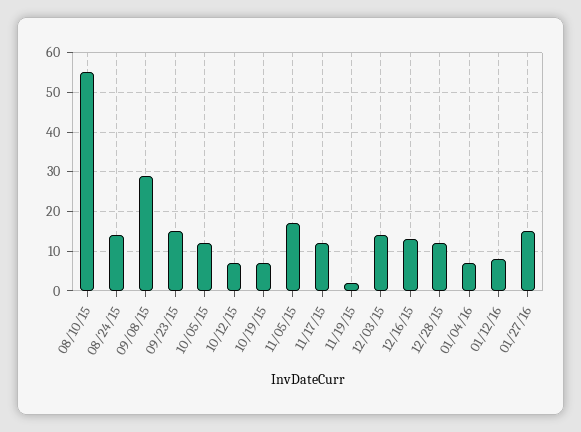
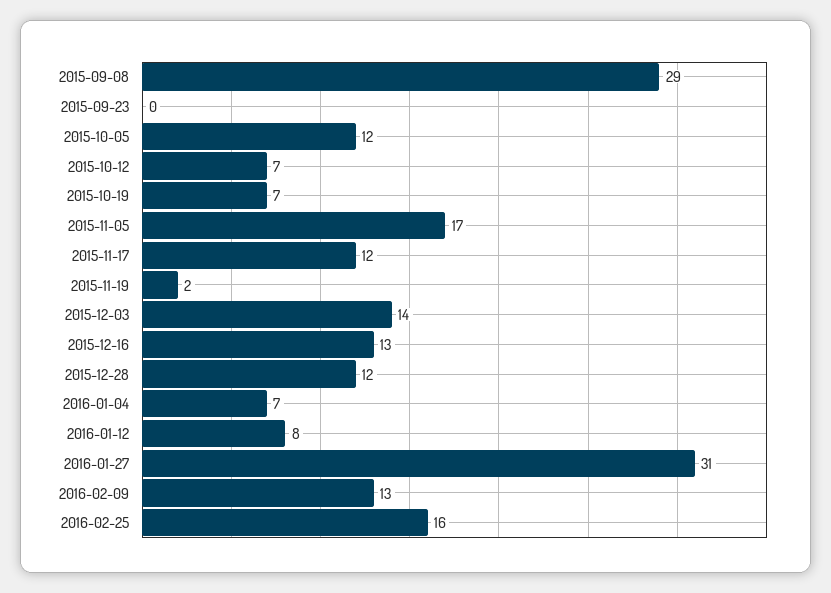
08/10/15: 55 -> none
08/24/15: 15 -> none
09/23/15: 15 -> 0
01/27/16: 15 -> 31
2016-02-09: none -> 13
2016-02-25: none -> 16

